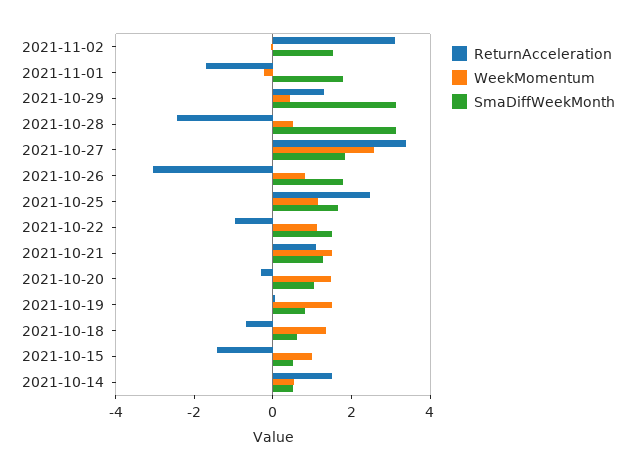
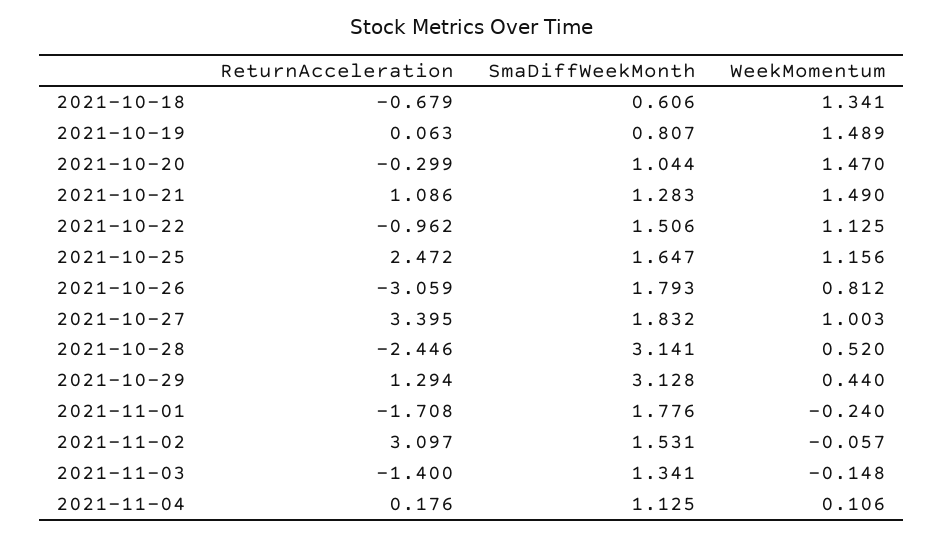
WeekMomentum, 2021-10-27: 2.5 -> 1.003
ReturnAcceleration, 2021-10-15: -1.5 -> none
WeekMomentum, 2021-10-15: 1 -> none
SmaDiffWeekMonth, 2021-10-15: 0.5 -> none
ReturnAcceleration, 2021-10-14: 1.5 -> none
WeekMomentum, 2021-10-14: 0.5 -> none
SmaDiffWeekMonth, 2021-10-14: 0.5 -> none
ReturnAcceleration, 2021-11-03: none -> -1.4
SmaDiffWeekMonth, 2021-11-03: none -> 1.341
WeekMomentum, 2021-11-03: none -> -0.148
ReturnAcceleration, 2021-11-04: none -> 0.176
SmaDiffWeekMonth, 2021-11-04: none -> 1.125
WeekMomentum, 2021-11-04: none -> 0.106

